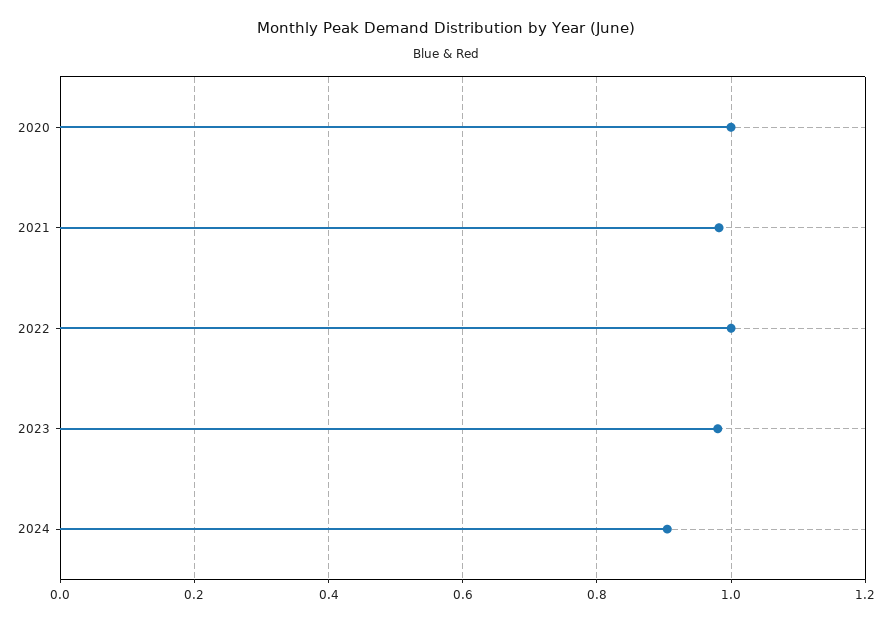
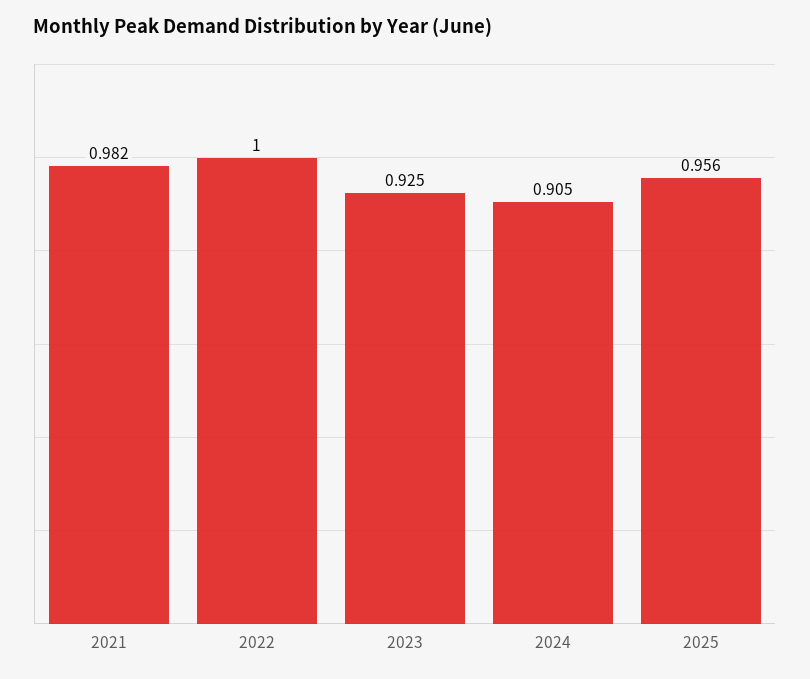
2020: 1 -> none
2023: 0.98 -> 0.925
2025: none -> 0.956

